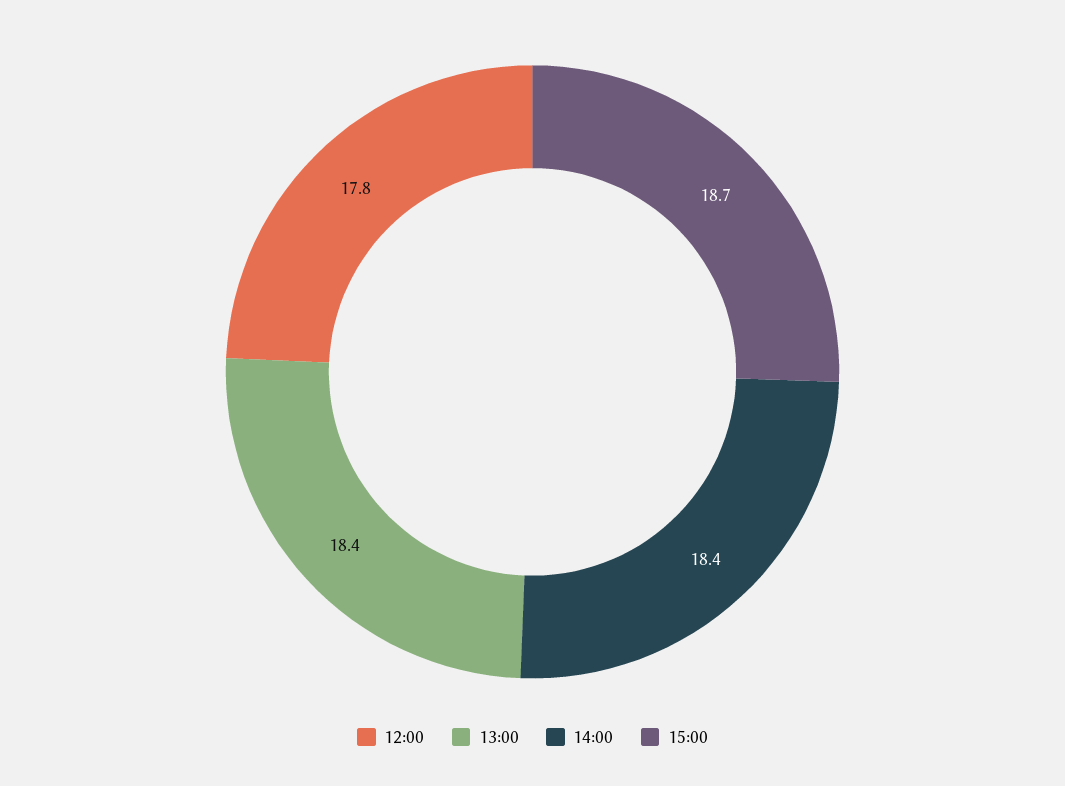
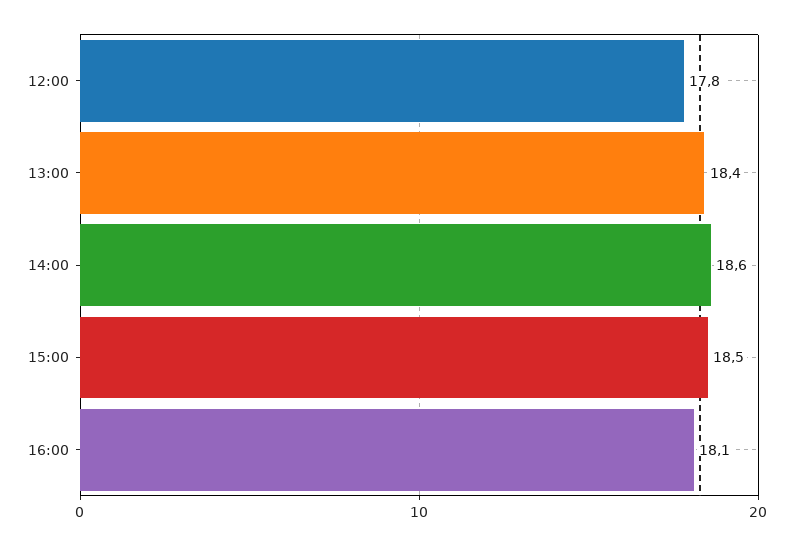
14:00: 18.4 -> 18.6
15:00: 18.7 -> 18.5
16:00: none -> 18.1

